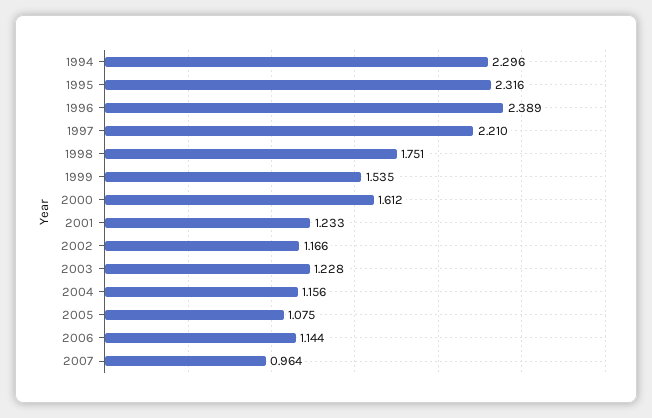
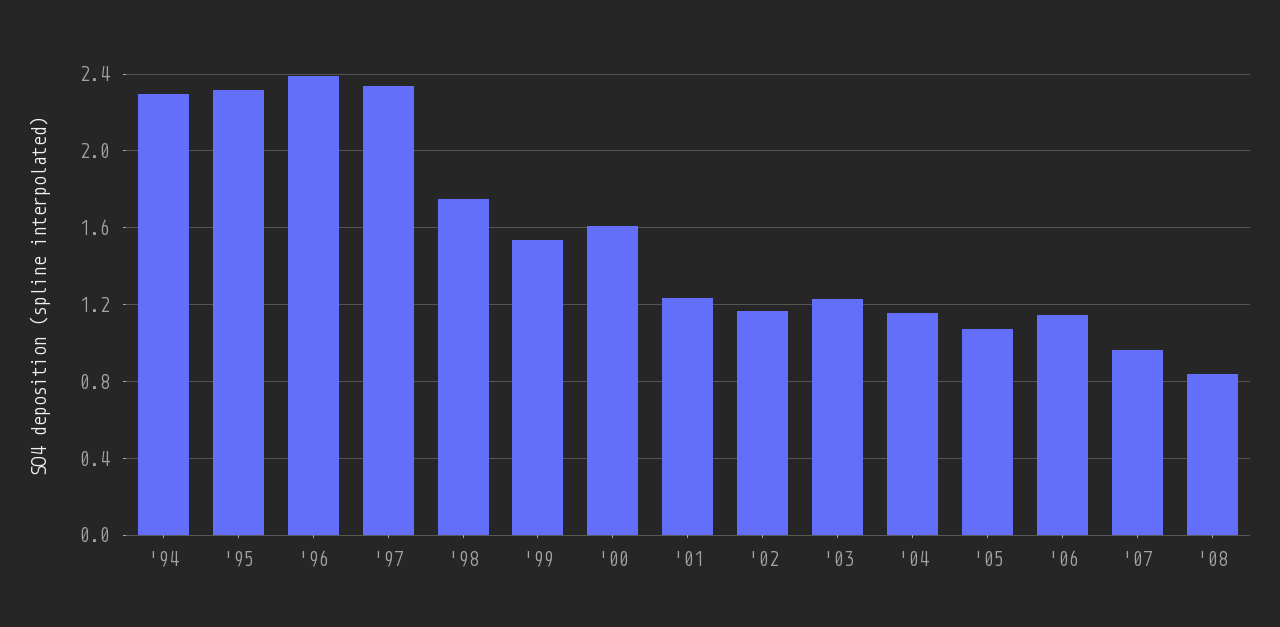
1997: 2.21 -> 2.35
'08: none -> 0.85

